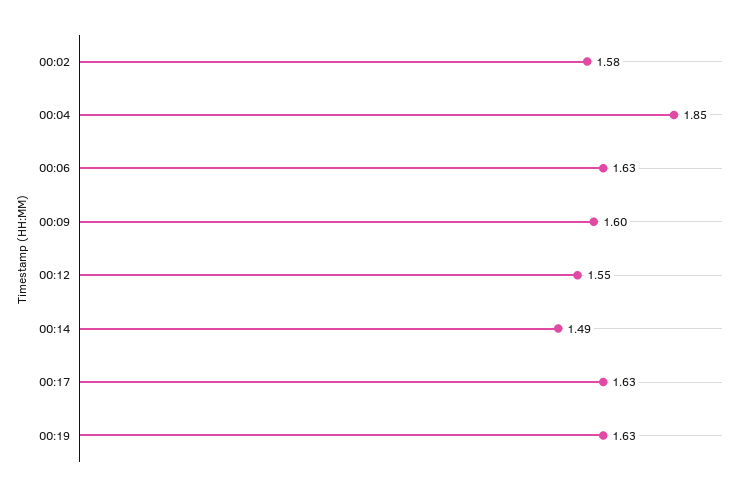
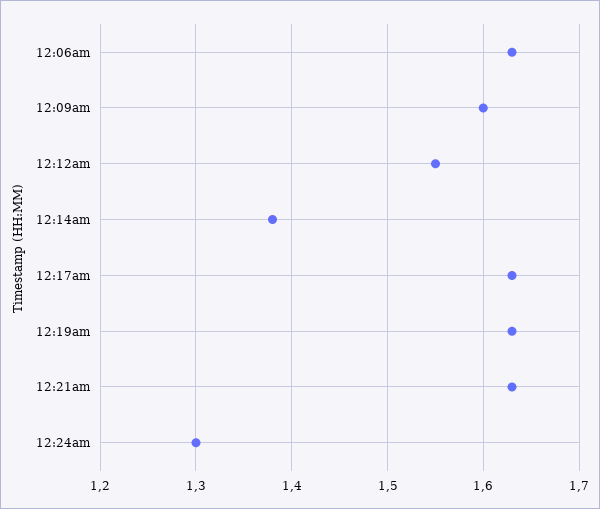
00:02: 1.58 -> none
00:04: 1.85 -> none
00:14: 1.49 -> 1.38
12:21am: none -> 1.63
12:24am: none -> 1.3

